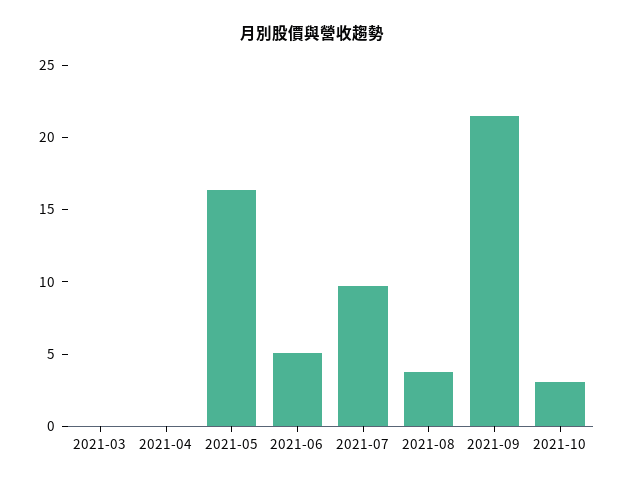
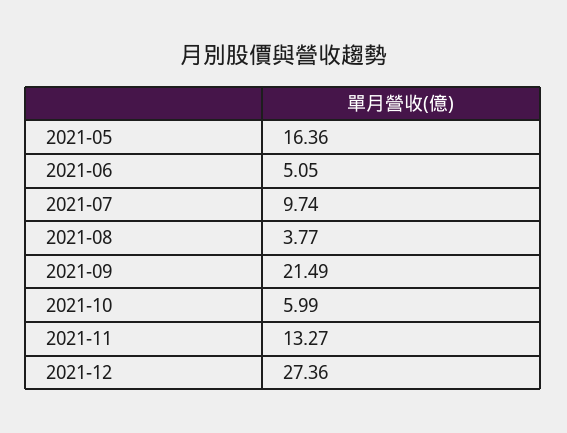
2021-03: 0 -> none
2021-04: 0 -> none
2021-10: 3 -> 5.99
2021-11: none -> 13.27
2021-12: none -> 27.36

